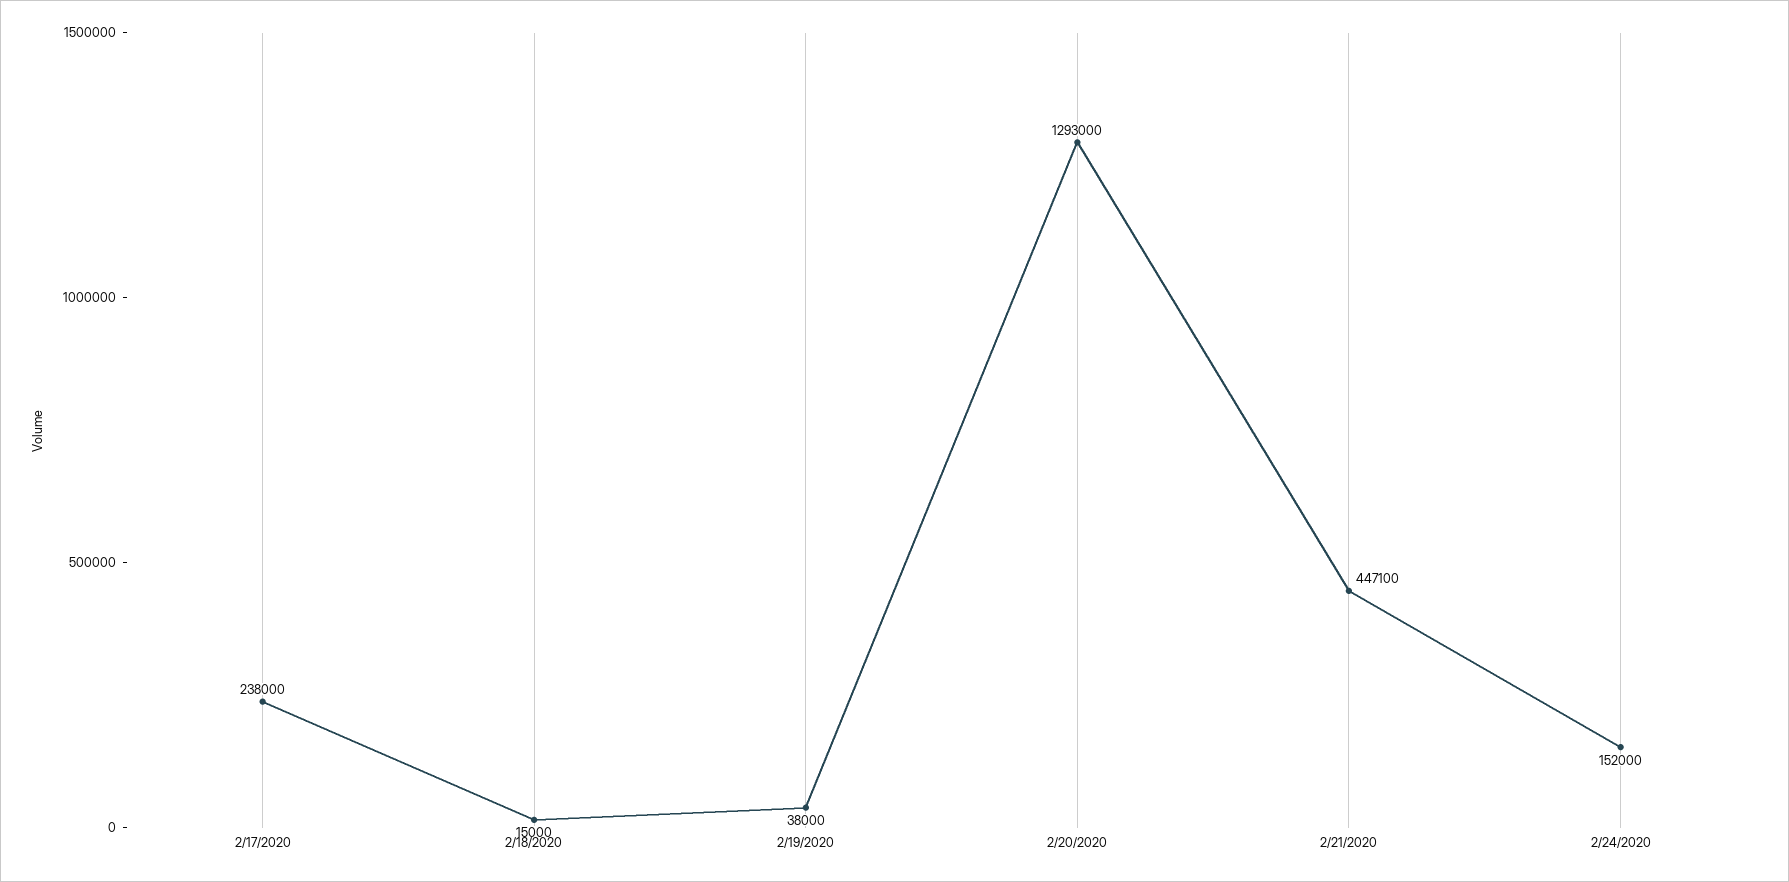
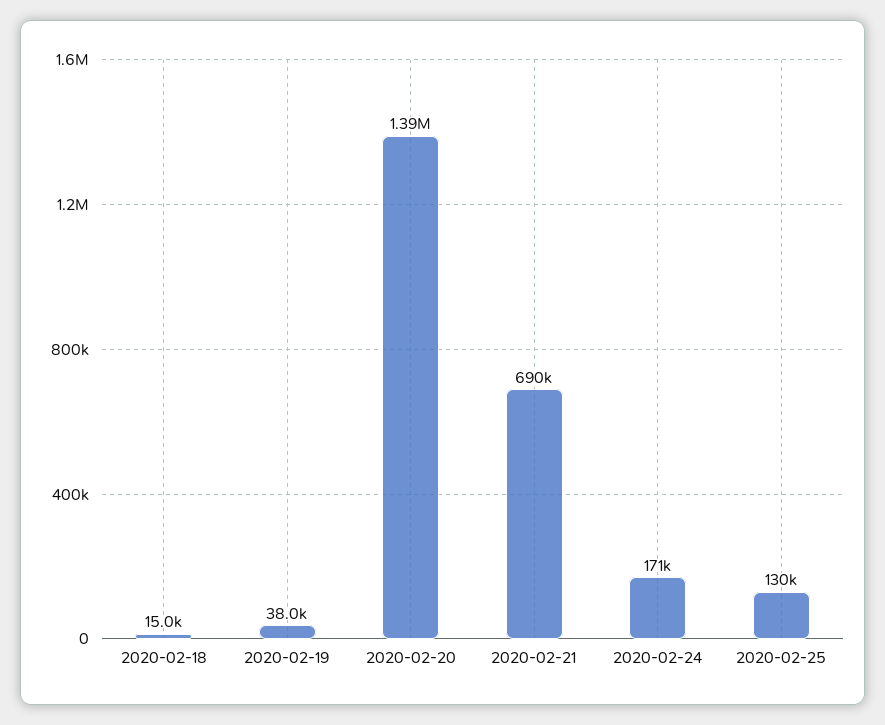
2/17/2020: 238000 -> none
2/20/2020: 1293000 -> 1390000
2/21/2020: 447100 -> 690000
2/24/2020: 152000 -> 171000
2020-02-25: none -> 130000

